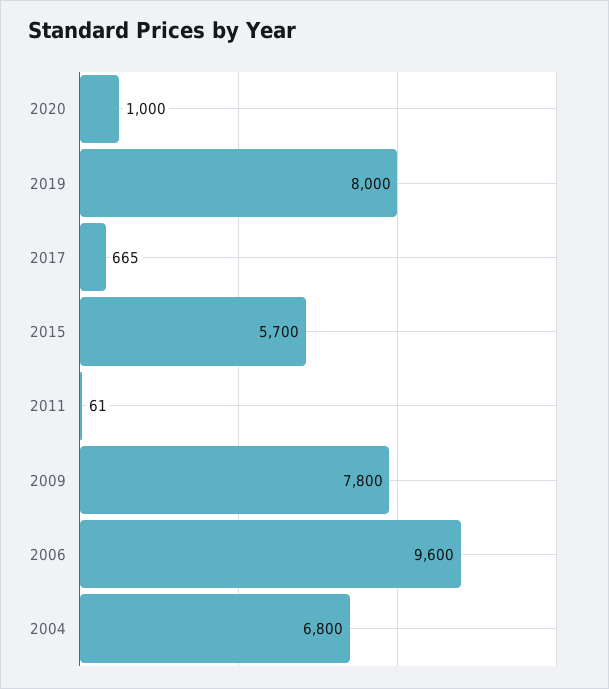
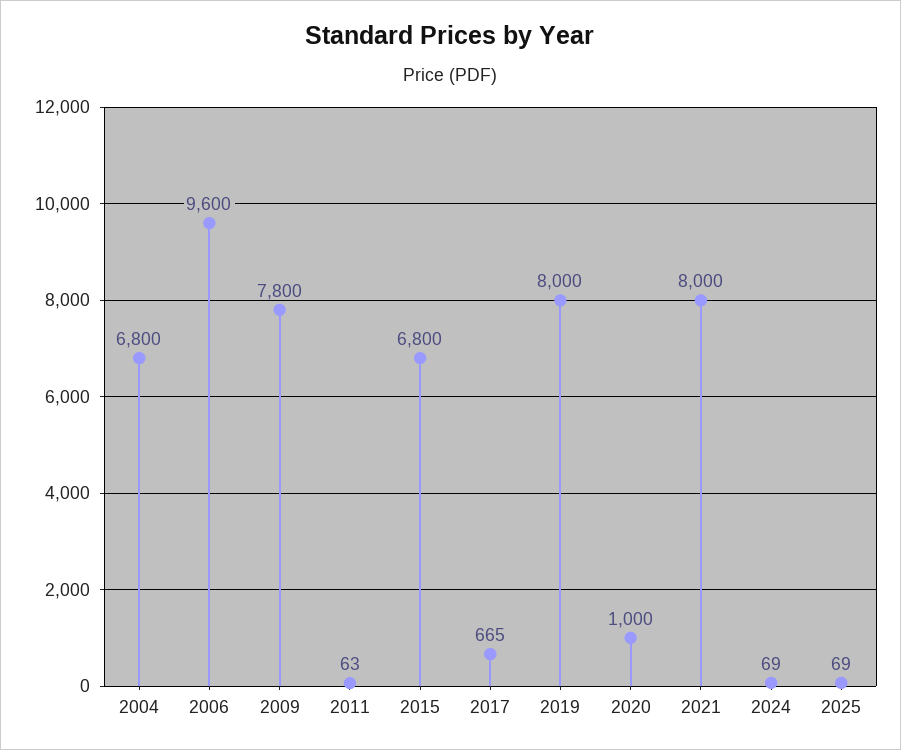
2015: 5700 -> 6800
2011: 61 -> 63
2021: none -> 8000
2024: none -> 69
2025: none -> 69

